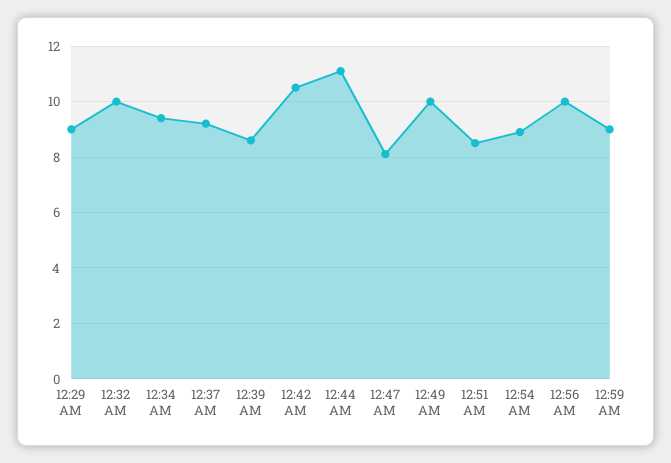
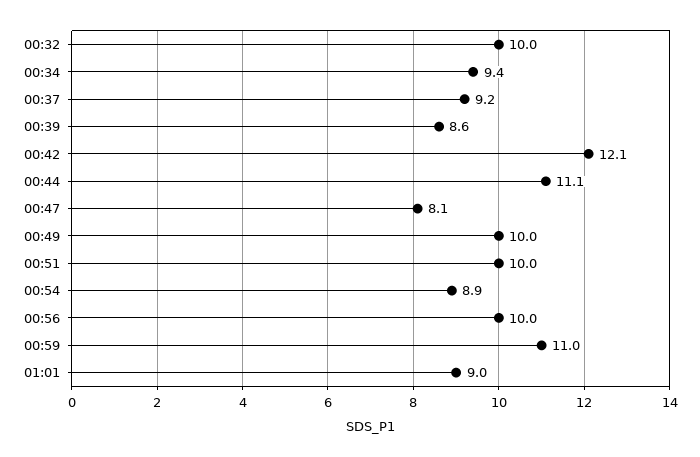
12:29 AM: 9 -> none
12:42 AM: 10.5 -> 12.1
12:51 AM: 8.5 -> 10
12:59 AM: 9 -> 11
01:01: none -> 9

